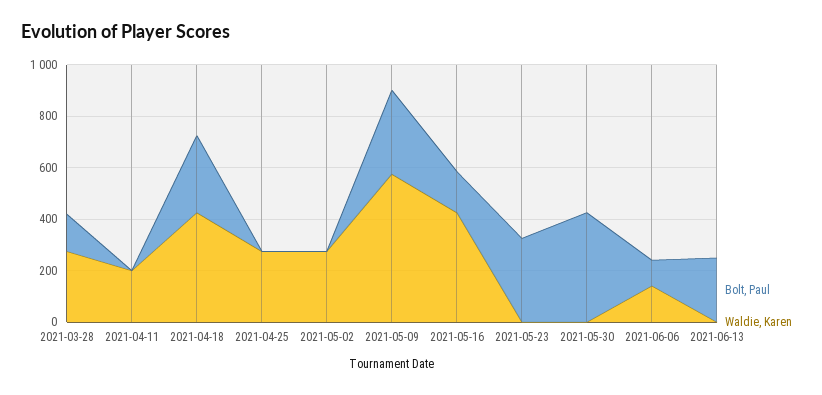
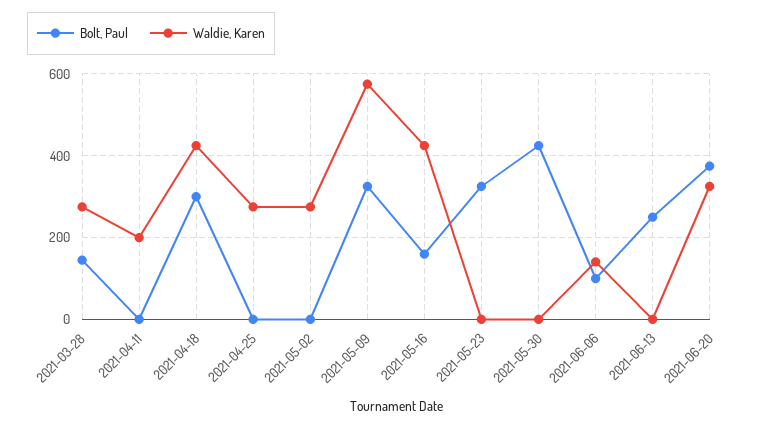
Bolt, Paul, 2021-06-20: none -> 380
Waldie, Karen, 2021-06-20: none -> 320

